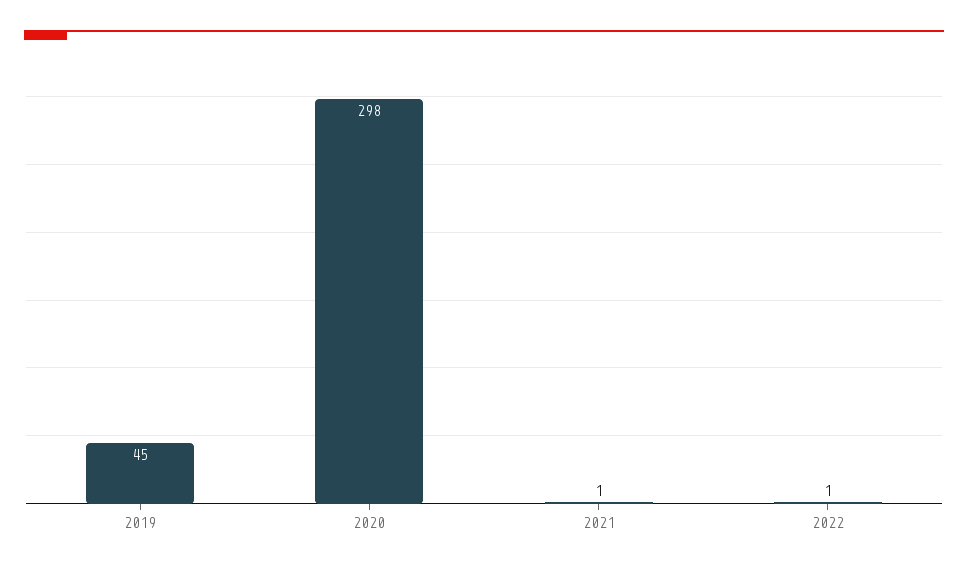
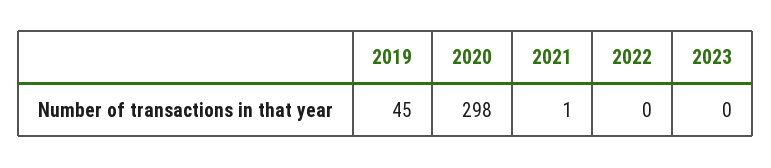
2022: 1 -> 0
2023: none -> 0

